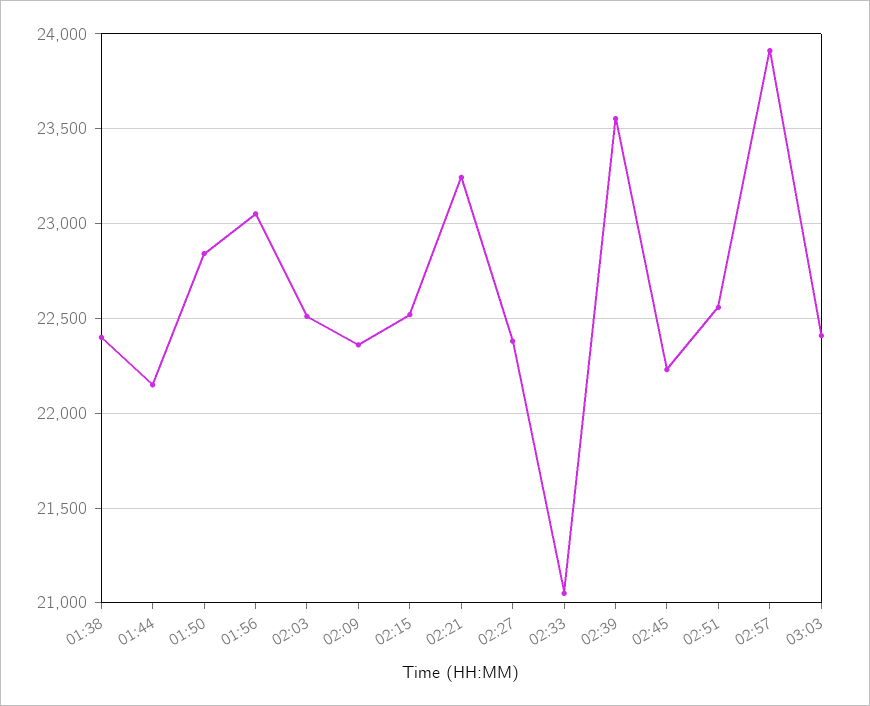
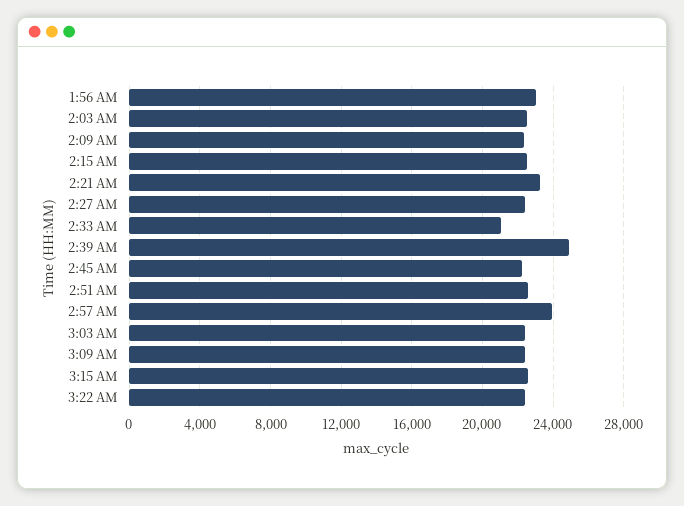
01:38: 22400 -> none
01:44: 22150 -> none
01:50: 22850 -> none
02:39: 23550 -> 25000
3:09 AM: none -> 22500
3:15 AM: none -> 22500
3:22 AM: none -> 22500

